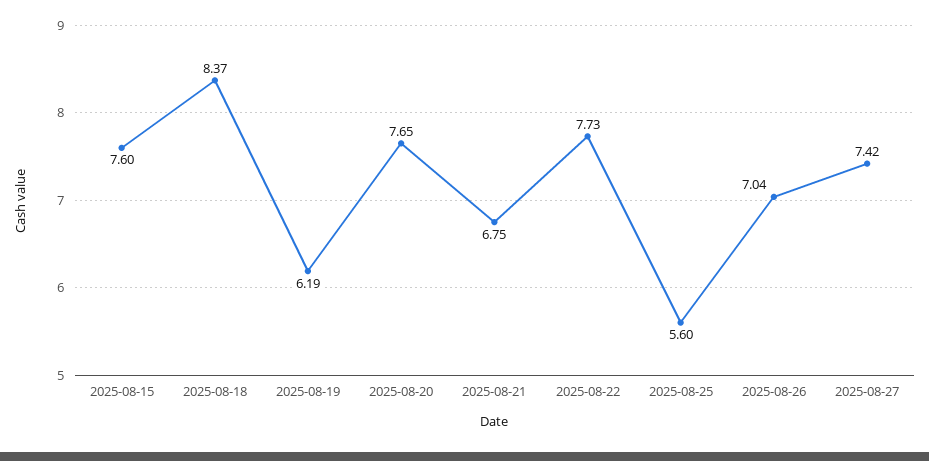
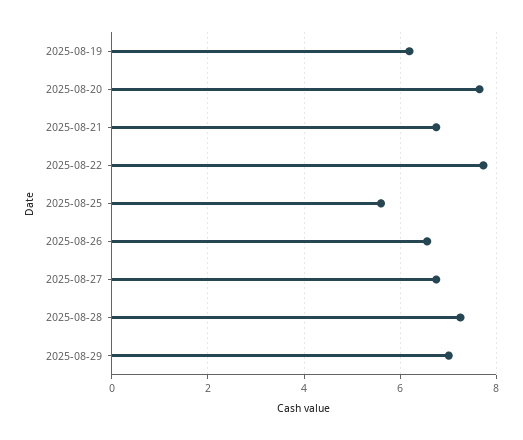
2025-08-15: 7.6 -> none
2025-08-18: 8.37 -> none
2025-08-26: 7.04 -> 6.6
2025-08-27: 7.42 -> 6.8
2025-08-28: none -> 7.2
2025-08-29: none -> 7

